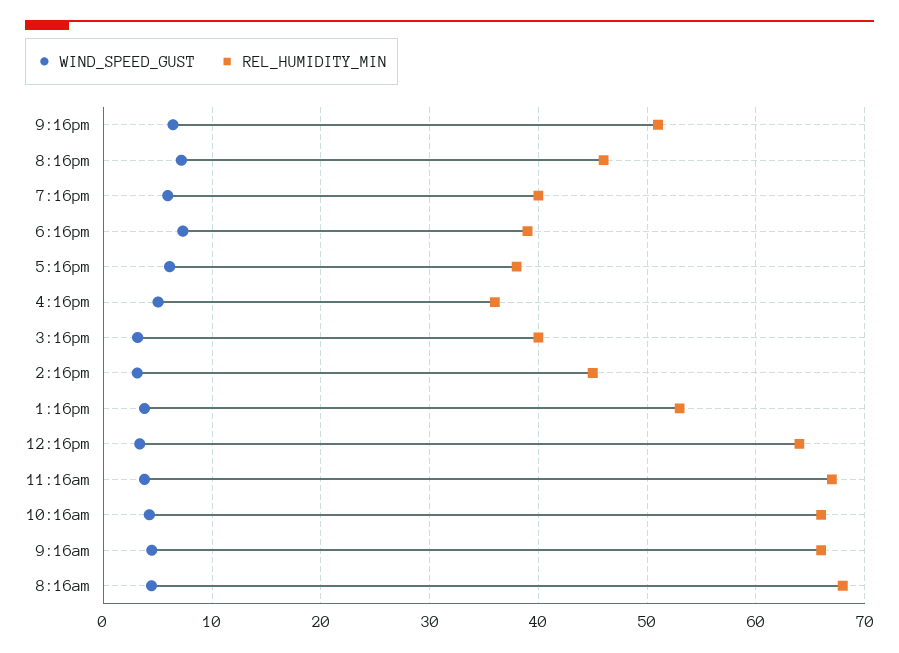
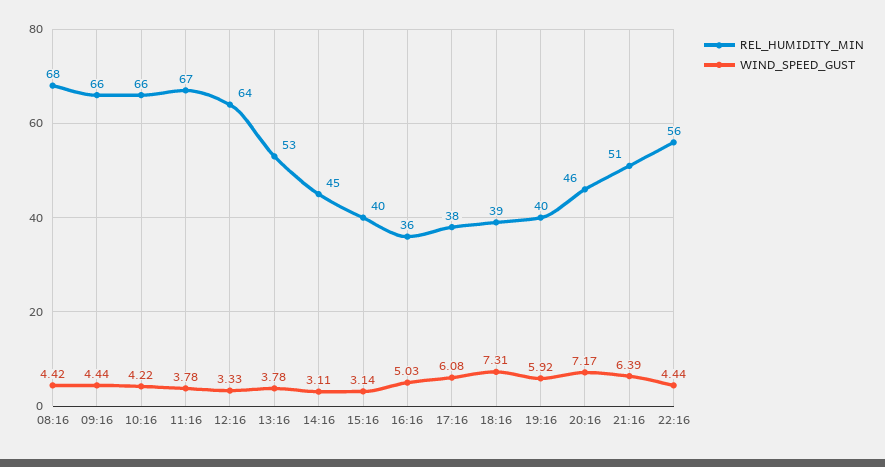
REL_HUMIDITY_MIN, 22:16: none -> 56
WIND_SPEED_GUST, 22:16: none -> 4.44

